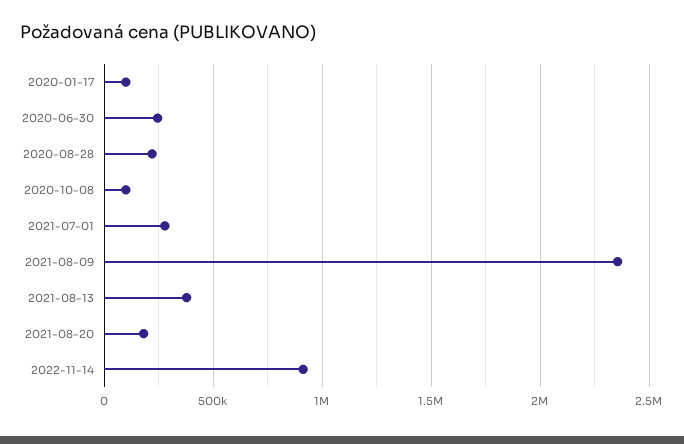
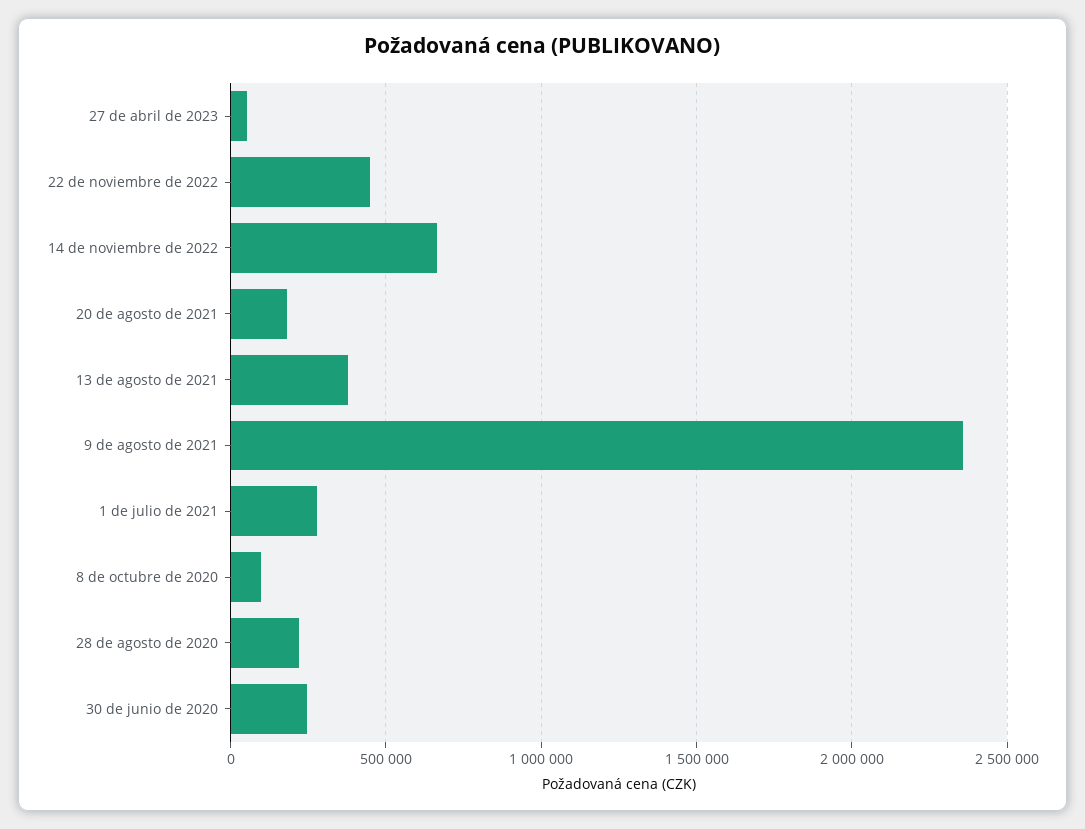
2020-01-17: 100000 -> none
2022-11-14: 900000 -> 650000
27 de abril de 2023: none -> 50000
22 de noviembre de 2022: none -> 450000

